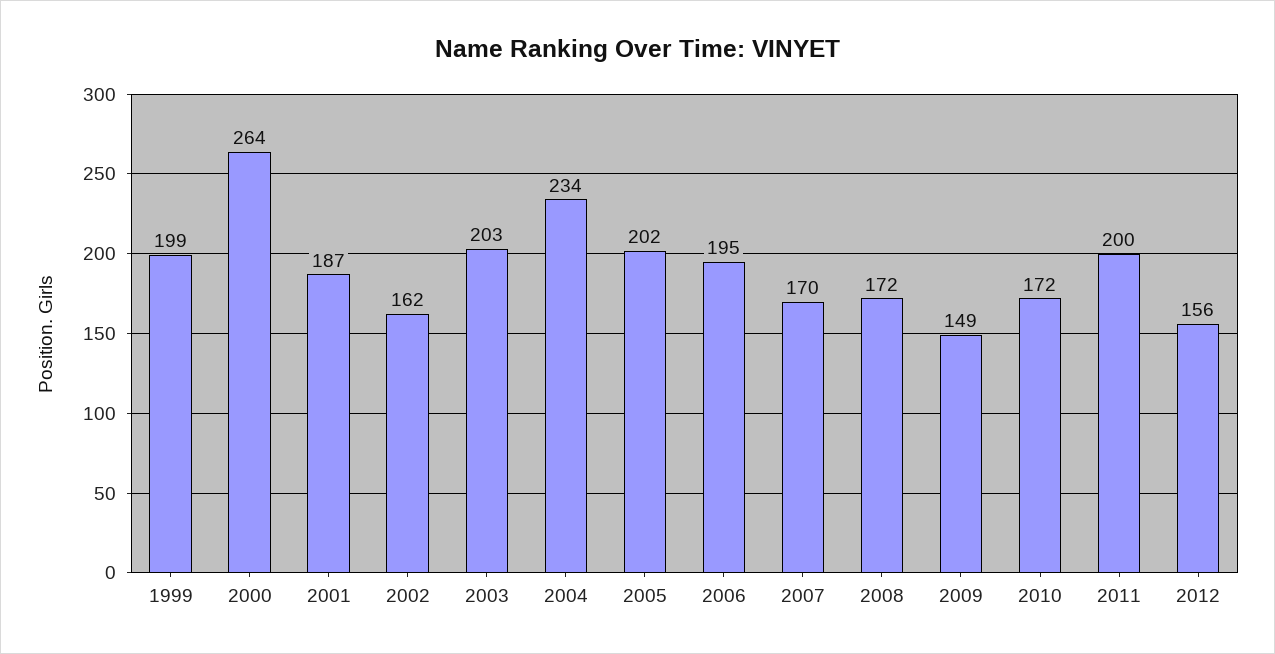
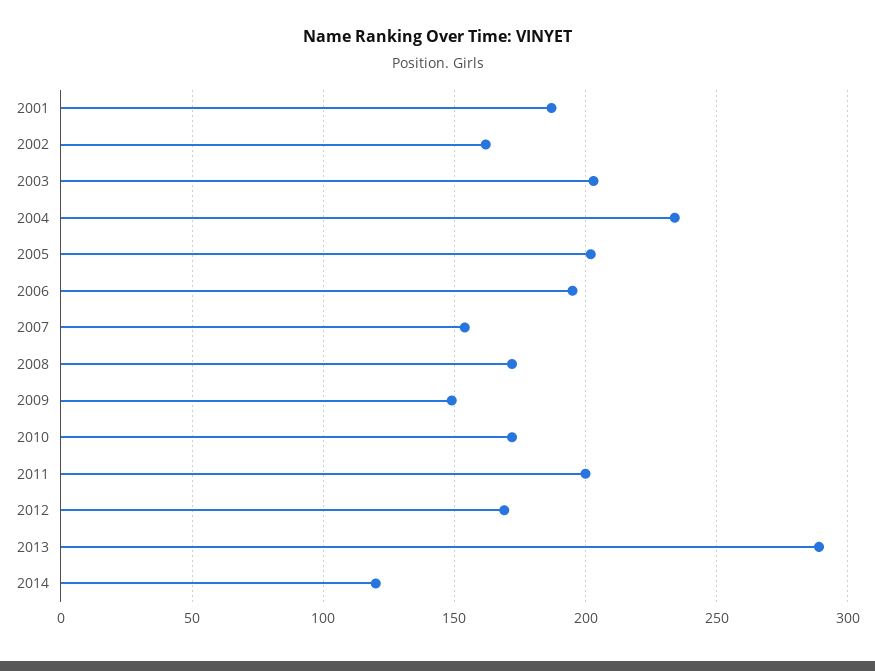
1999: 199 -> none
2000: 264 -> none
2007: 170 -> 155
2012: 156 -> 170
2013: none -> 290
2014: none -> 120

